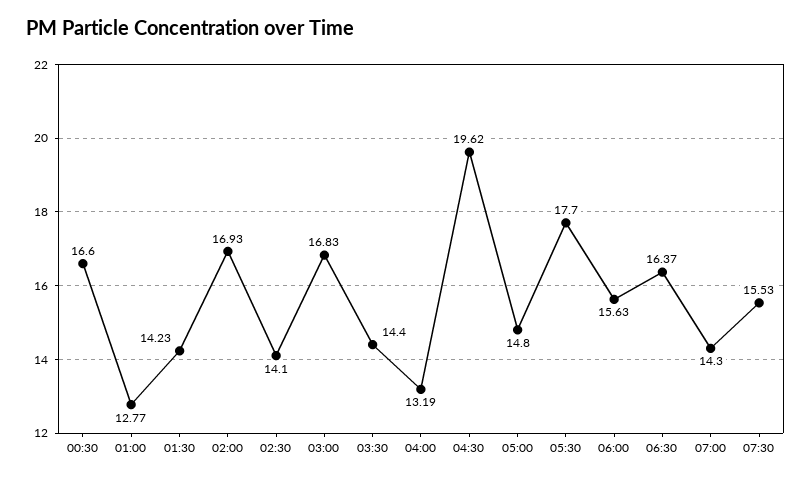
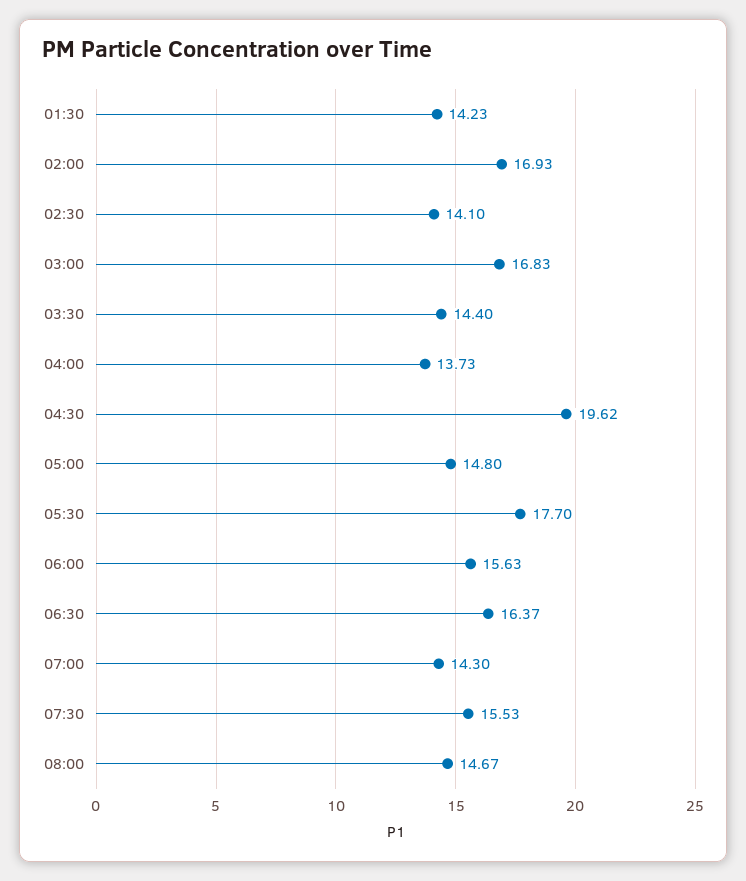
00:30: 16.6 -> none
01:00: 12.77 -> none
04:00: 13.19 -> 13.73
08:00: none -> 14.67

